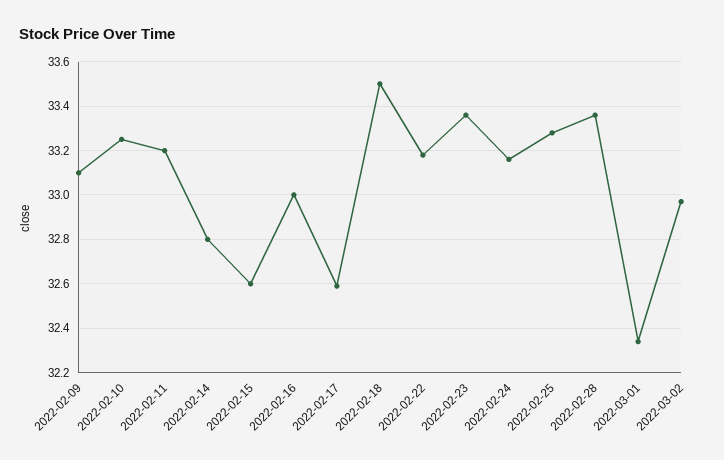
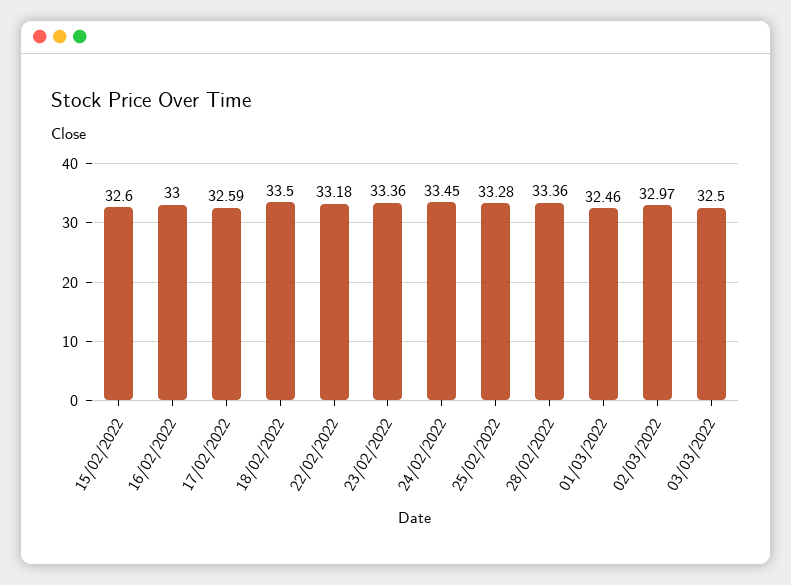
2022-02-09: 33.1 -> none
2022-02-10: 33.25 -> none
2022-02-11: 33.2 -> none
2022-02-14: 32.8 -> none
2022-02-24: 33.15 -> 33.45
2022-03-01: 32.35 -> 32.46
03/03/2022: none -> 32.5

